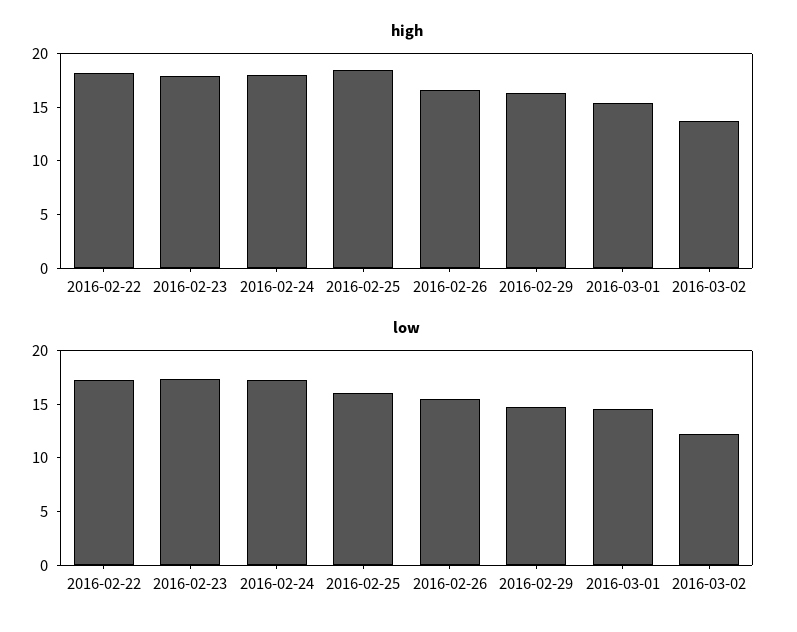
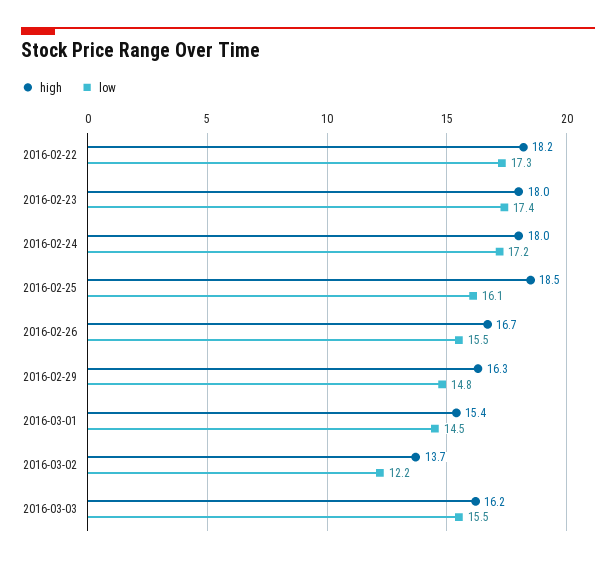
high, 2016-03-03: none -> 16.2
low, 2016-03-03: none -> 15.5

